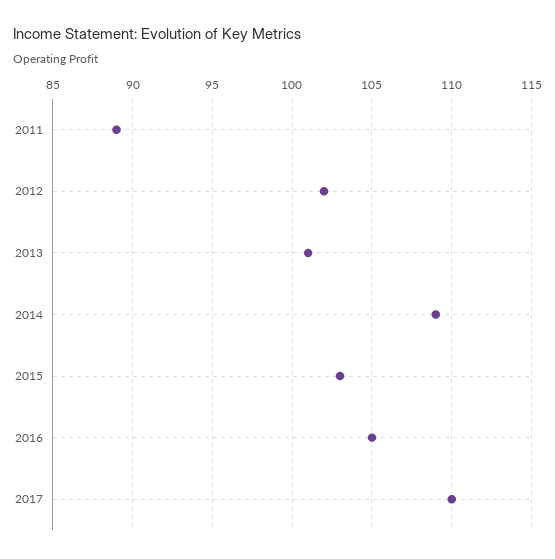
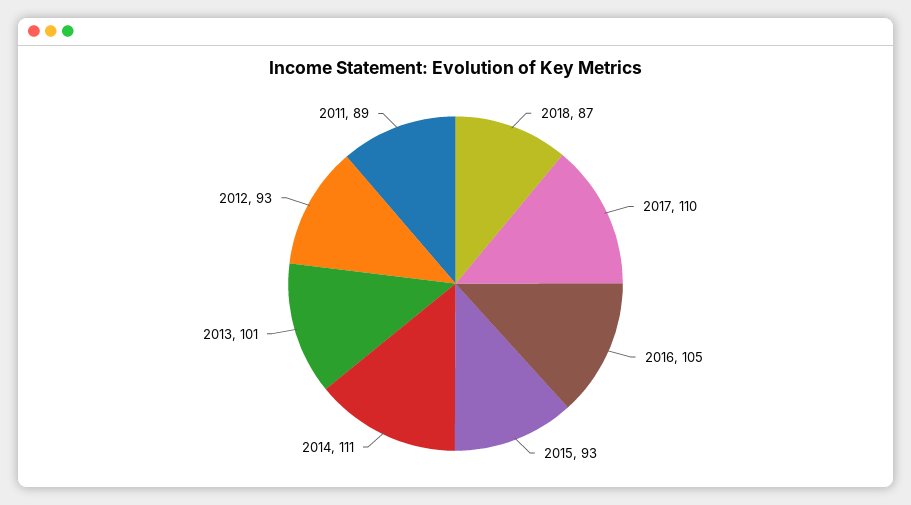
2012: 102 -> 93
2014: 109 -> 111
2015: 103 -> 93
2018: none -> 87

